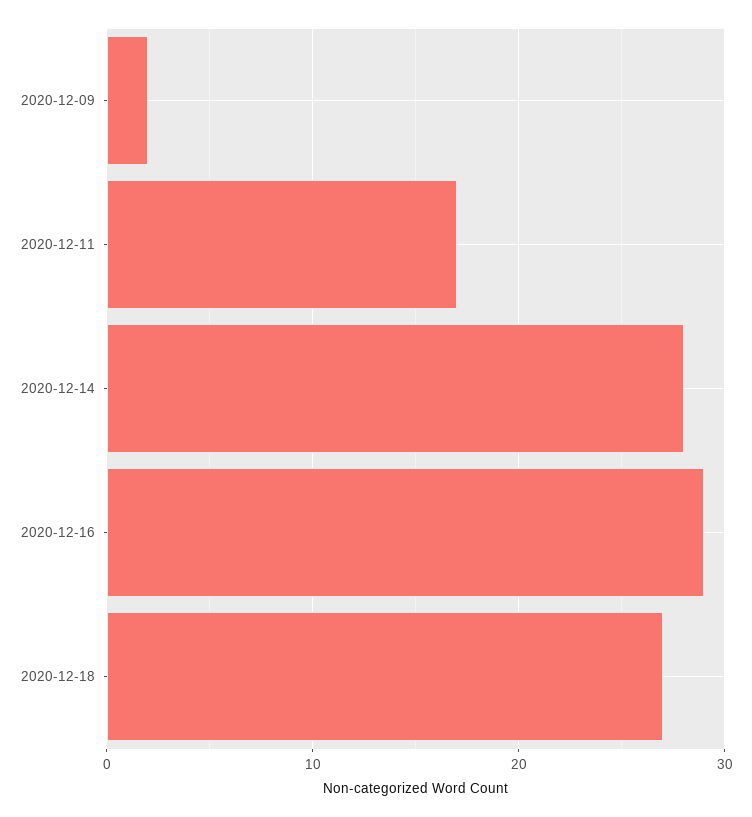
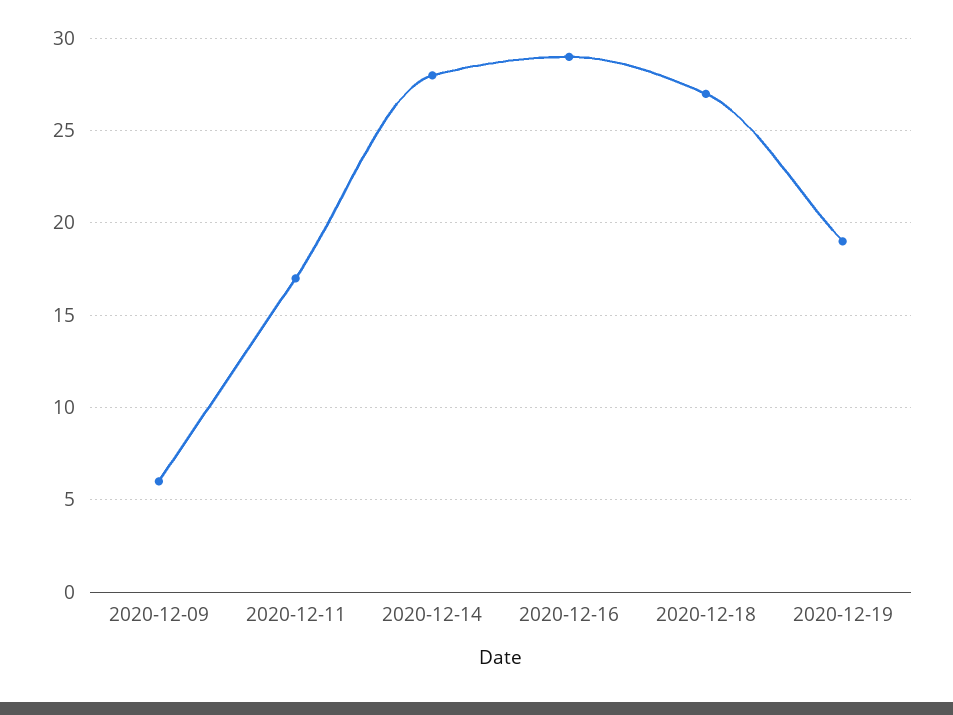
2020-12-09: 2 -> 6
2020-12-19: none -> 19

